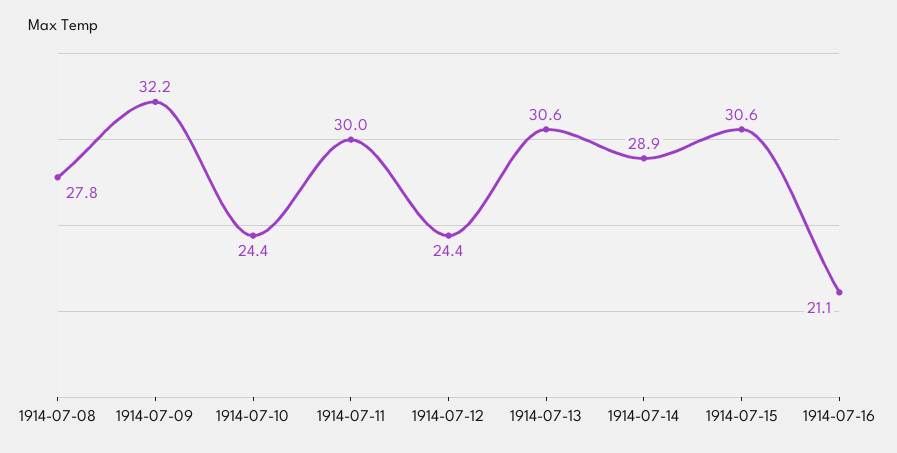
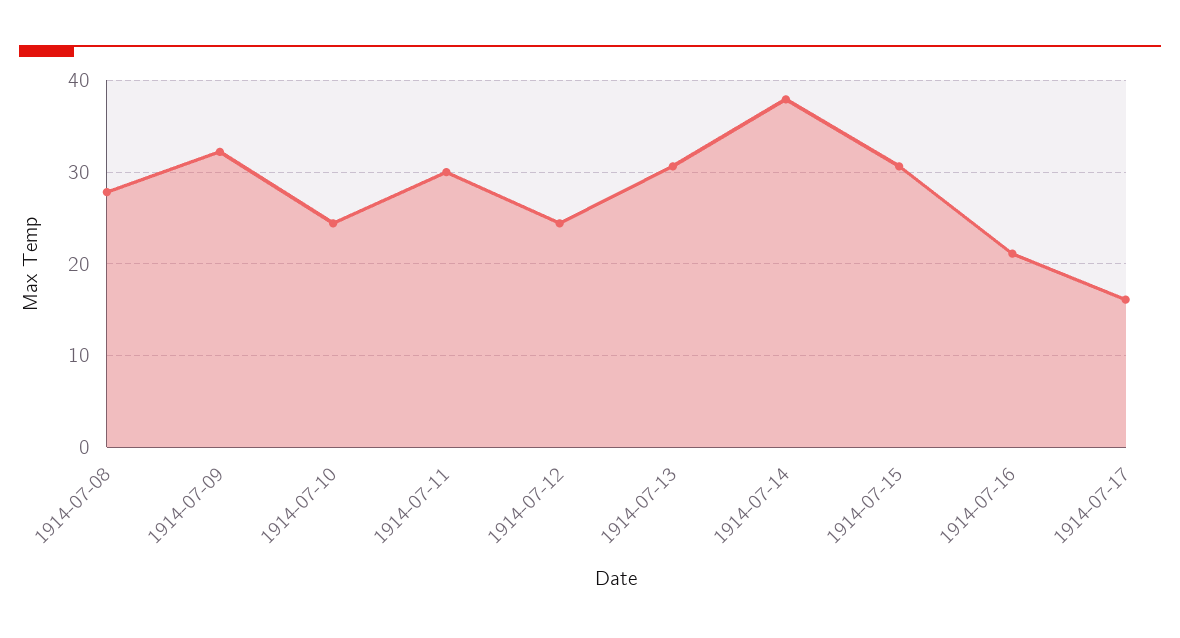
1914-07-14: 28.9 -> 38
1914-07-17: none -> 16

